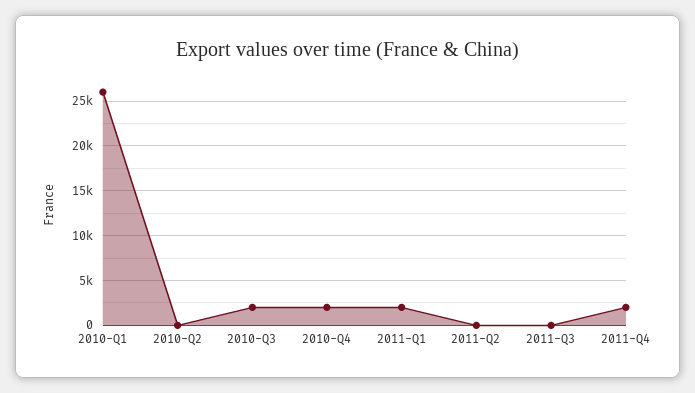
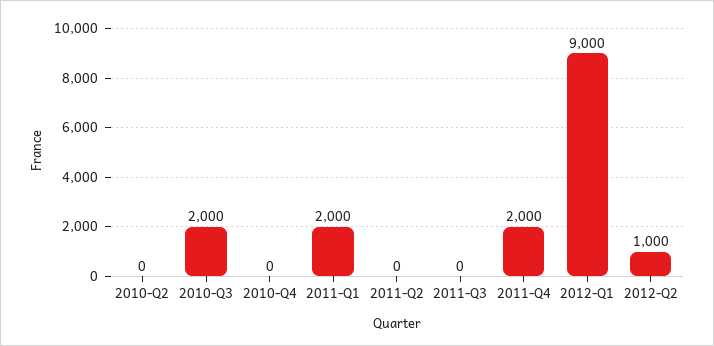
2010-Q1: 26000 -> none
2010-Q4: 2000 -> 0
2012-Q1: none -> 9000
2012-Q2: none -> 1000

